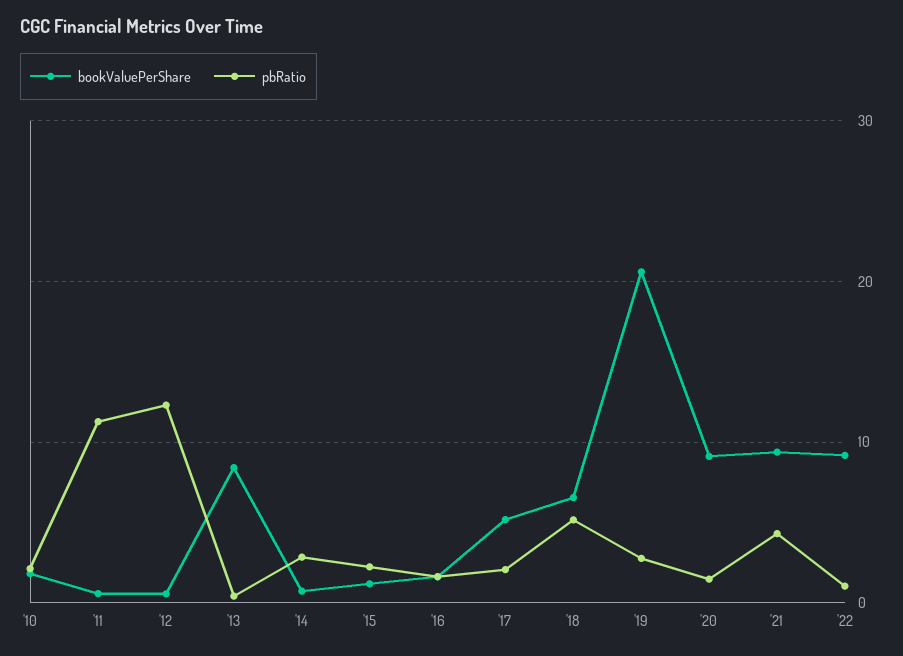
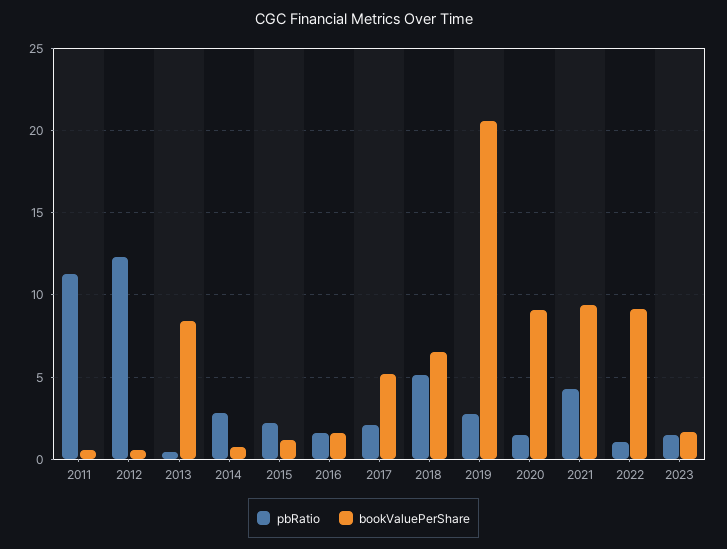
bookValuePerShare, '10: 2 -> none
pbRatio, '10: 2 -> none
pbRatio, 2023: none -> 1.5
bookValuePerShare, 2023: none -> 1.5

